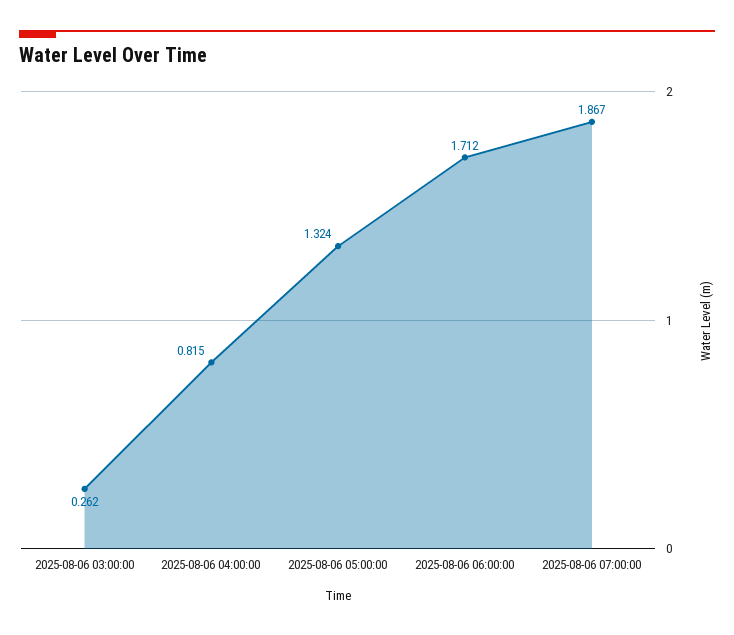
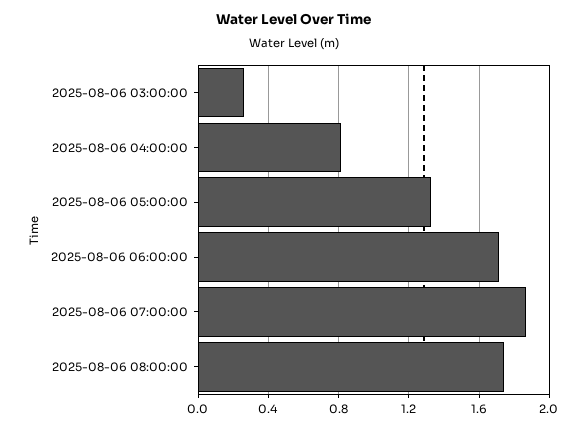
2025-08-06 08:00:00: none -> 1.75

